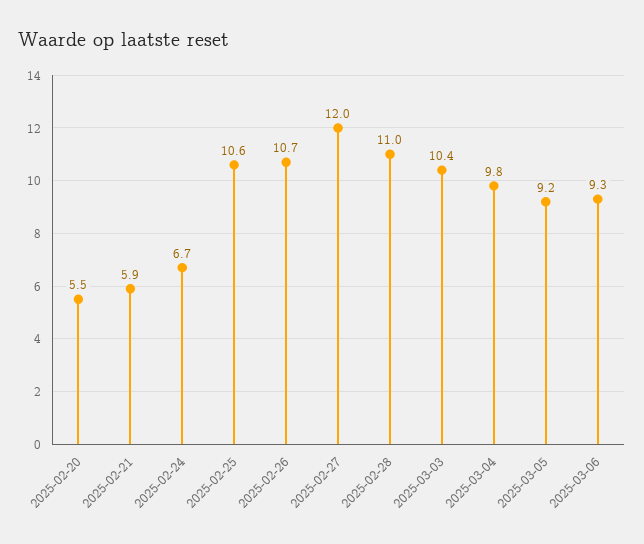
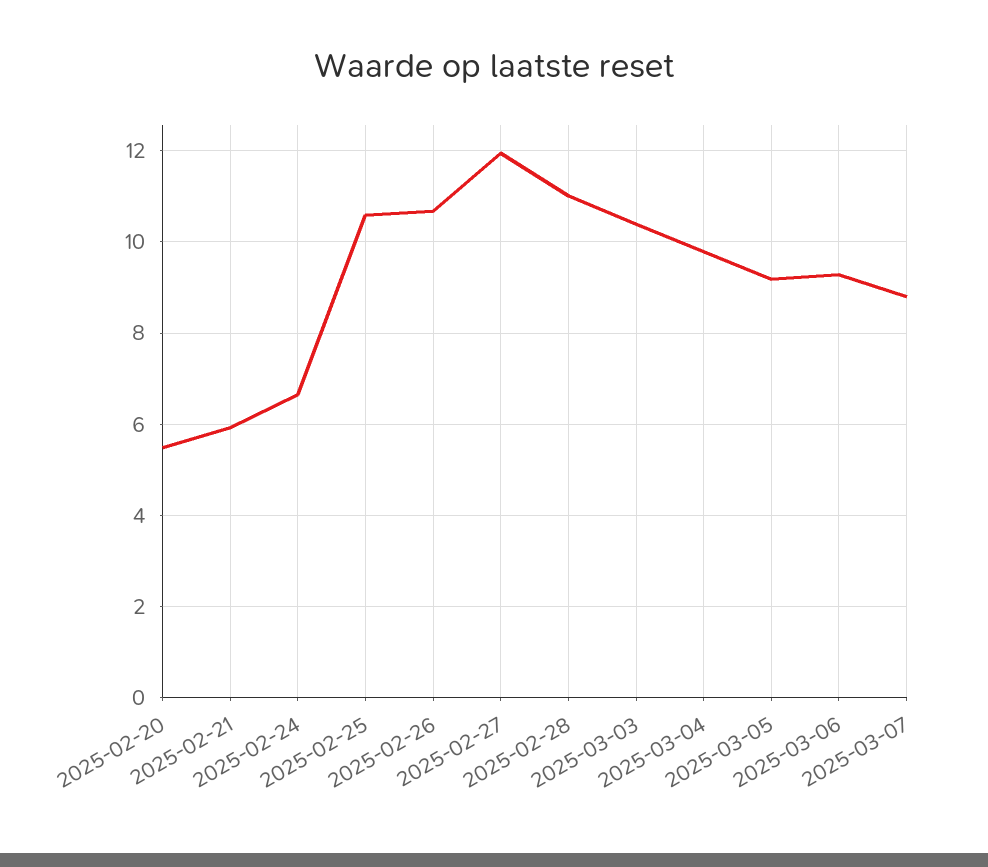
2025-03-07: none -> 8.8

